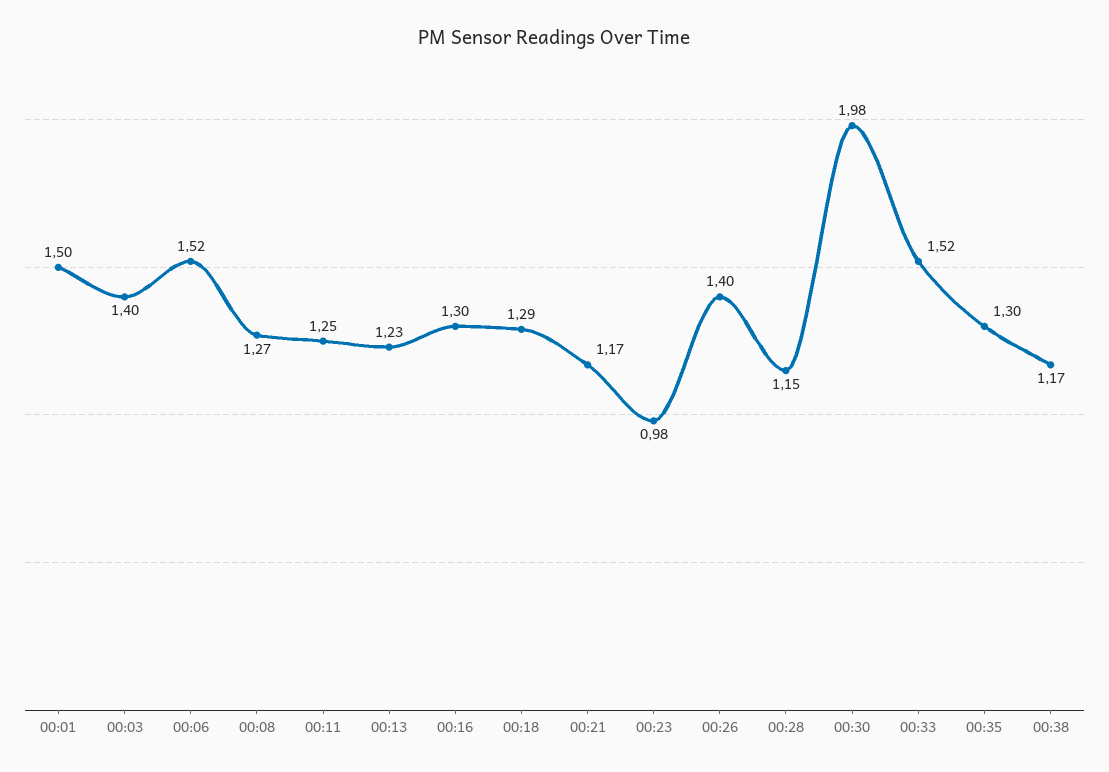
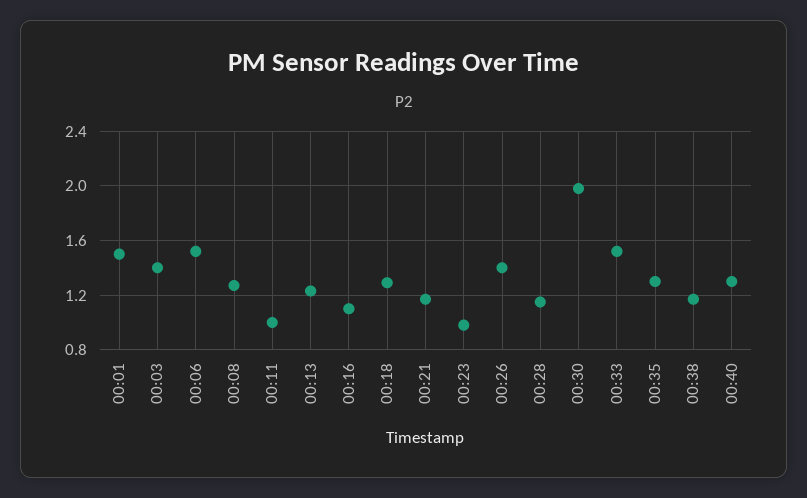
00:11: 1.25 -> 1
00:16: 1.3 -> 1.1
00:40: none -> 1.3

